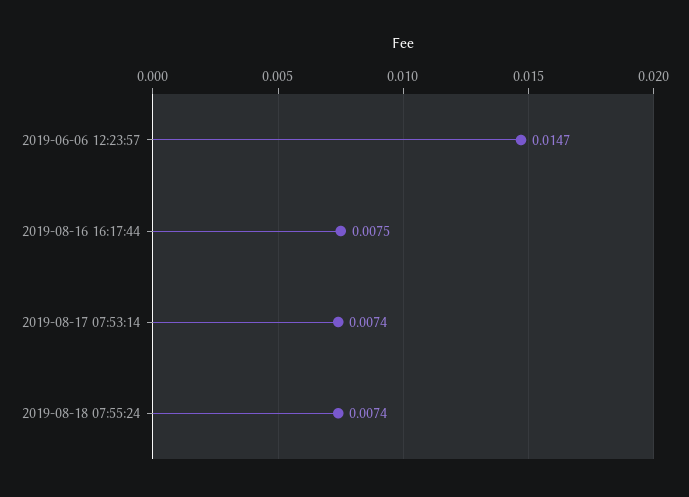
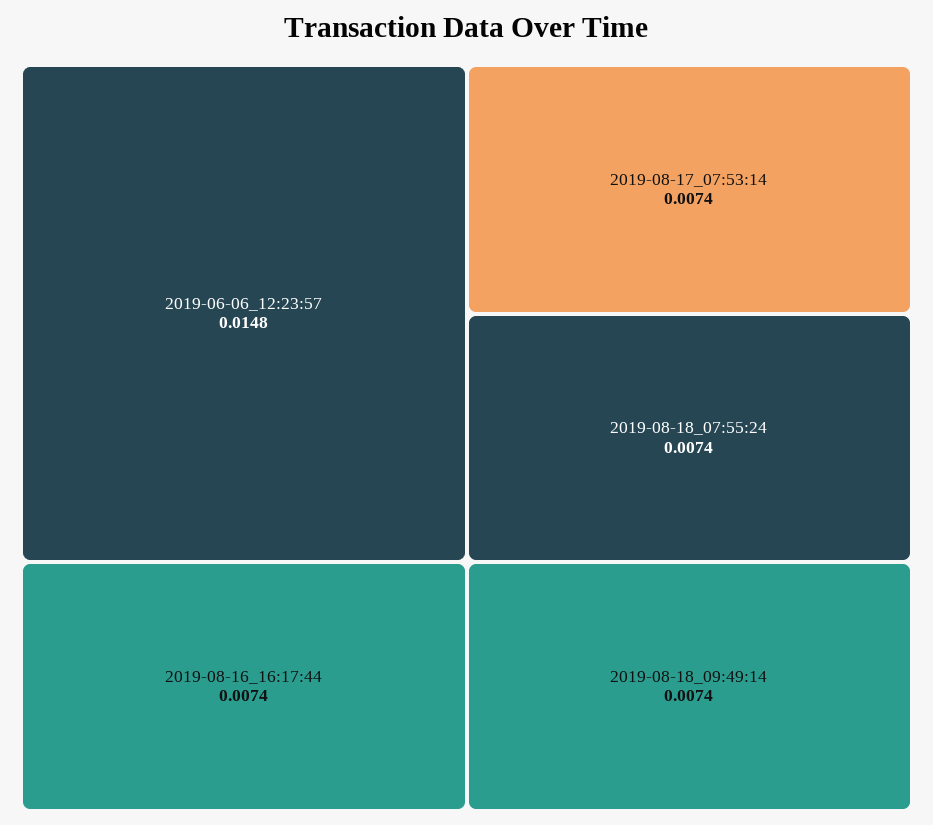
2019-06-06 12:23:57: 0.0147 -> 0.0148
2019-08-16 16:17:44: 0.0075 -> 0.0074
2019-08-18_09:49:14: none -> 0.0074

